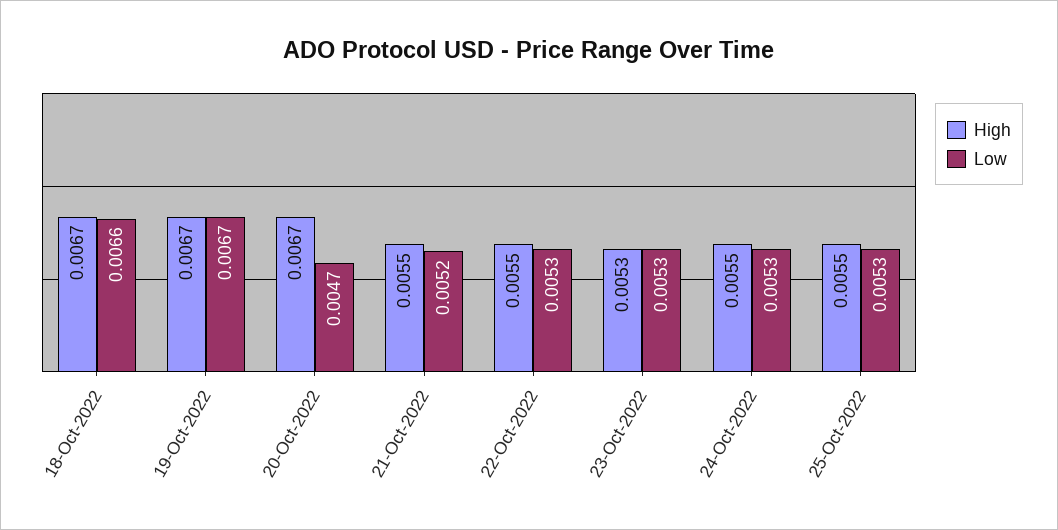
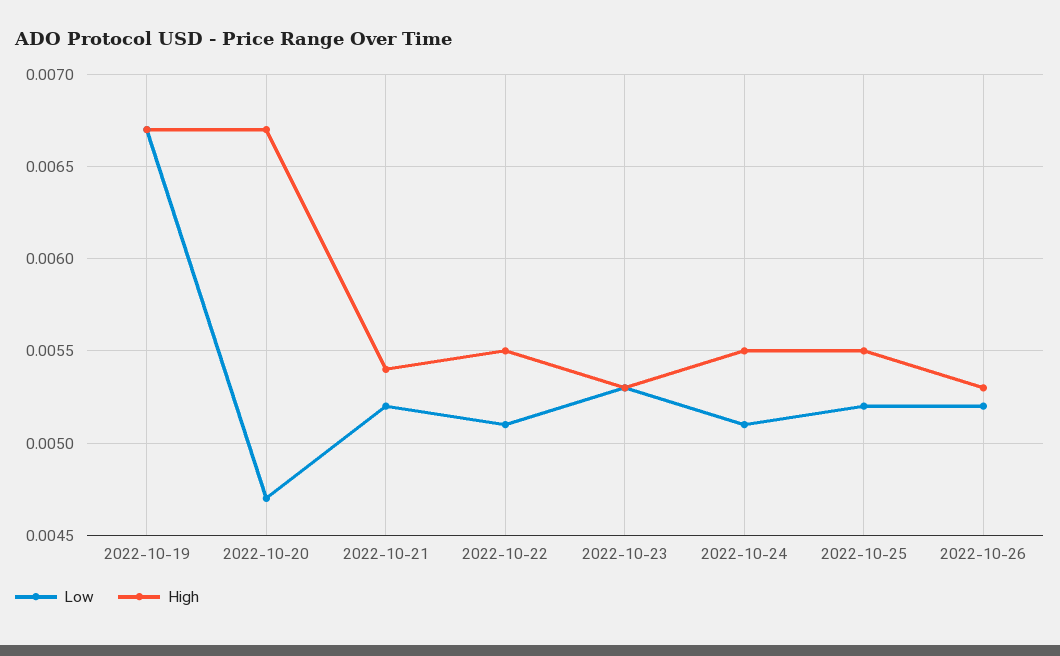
High, 18-Oct-2022: 0.0067 -> none
Low, 18-Oct-2022: 0.0066 -> none
High, 21-Oct-2022: 0.0055 -> 0.0054
Low, 22-Oct-2022: 0.0053 -> 0.0051
Low, 24-Oct-2022: 0.0053 -> 0.0051
Low, 25-Oct-2022: 0.0053 -> 0.0052
Low, 2022-10-26: none -> 0.0052
High, 2022-10-26: none -> 0.0053

